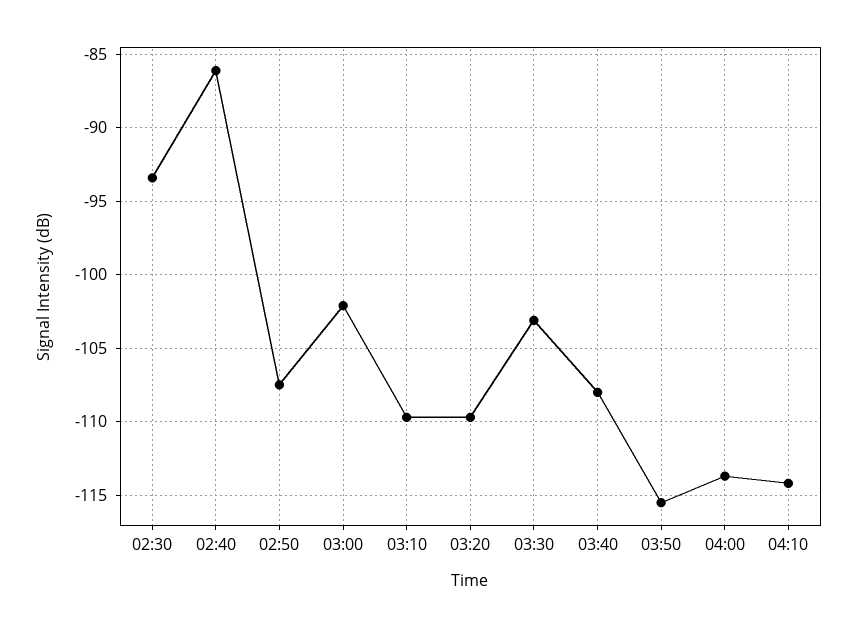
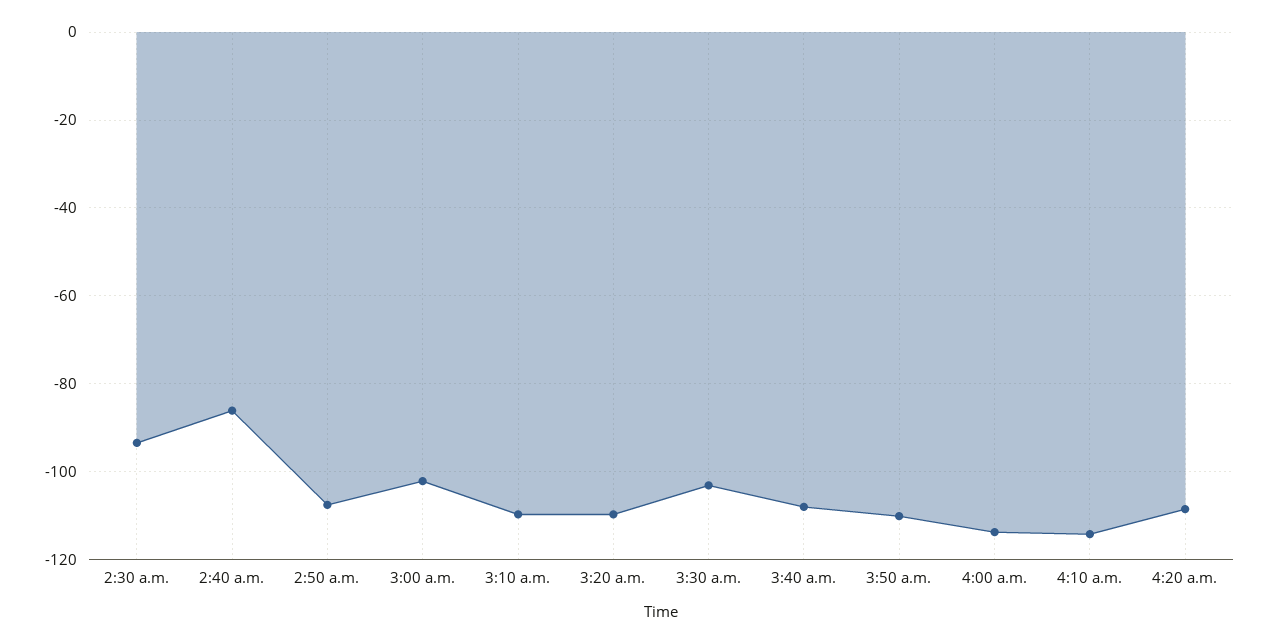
03:50: -115.5 -> -110
4:20 a.m.: none -> -108

